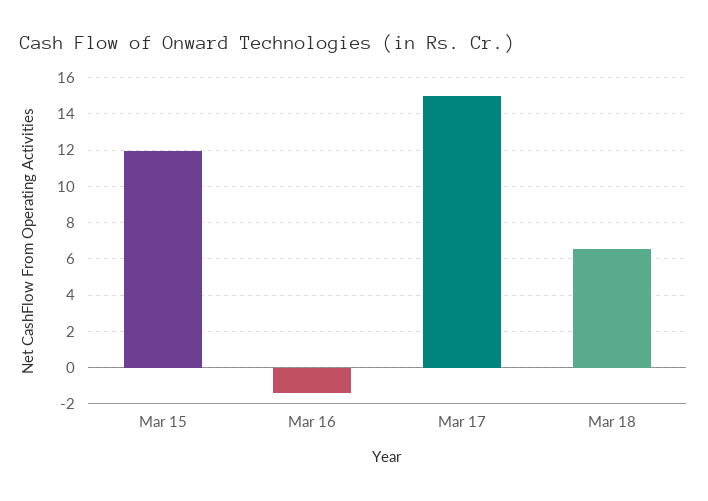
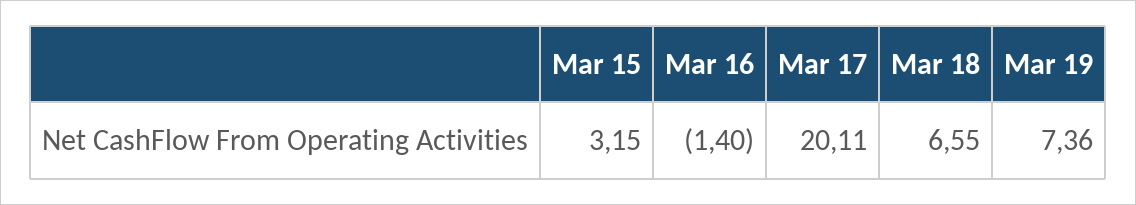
Mar 15: 12 -> 3.15
Mar 17: 15 -> 20.11
Mar 19: none -> 7.36

